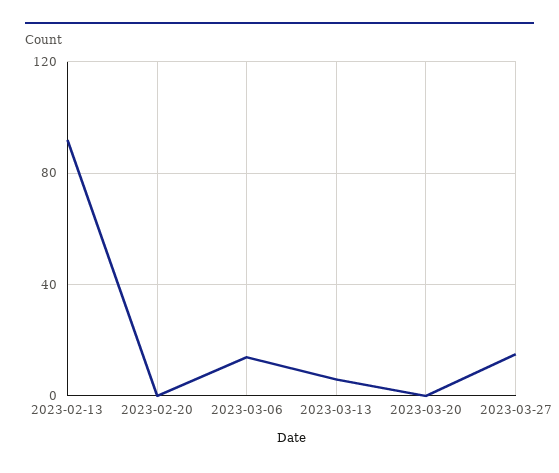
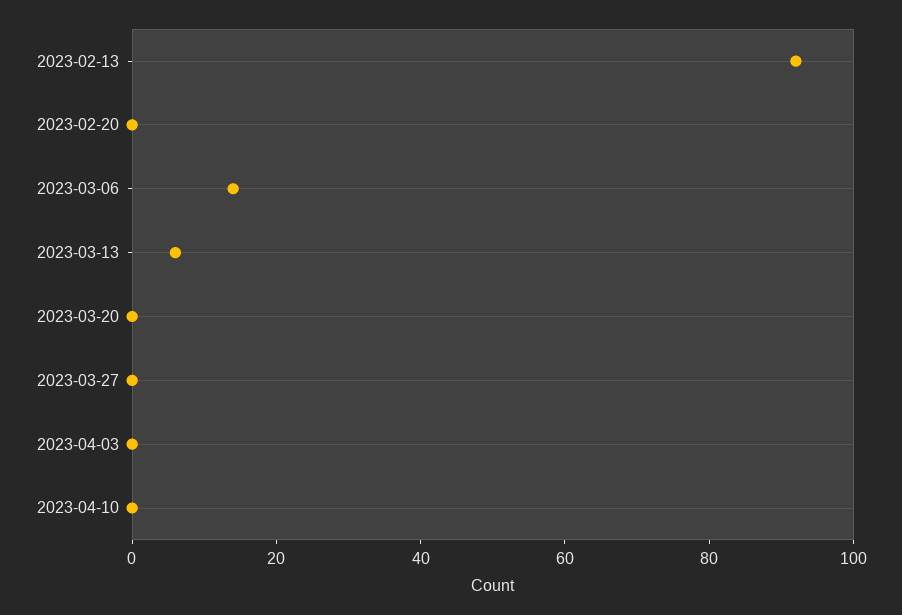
2023-03-27: 15 -> 0
2023-04-03: none -> 0
2023-04-10: none -> 0

